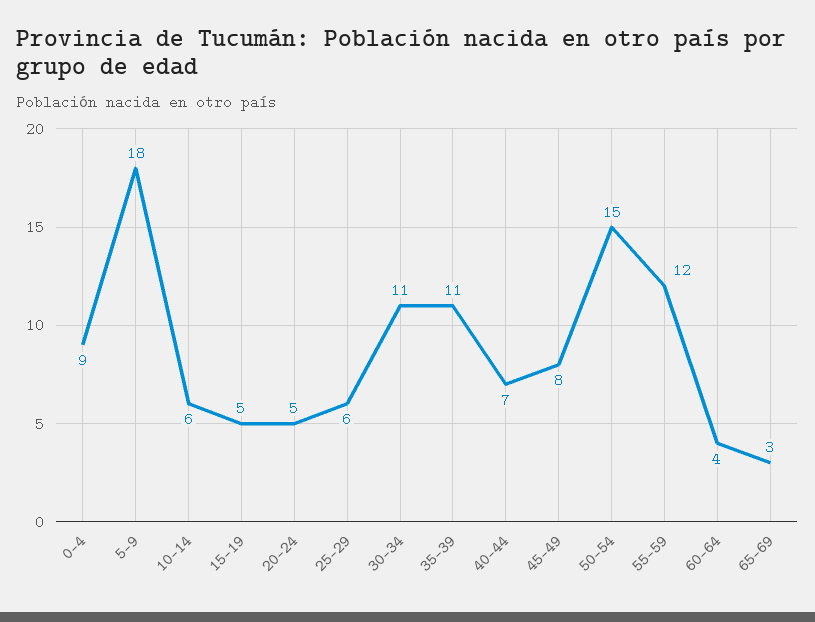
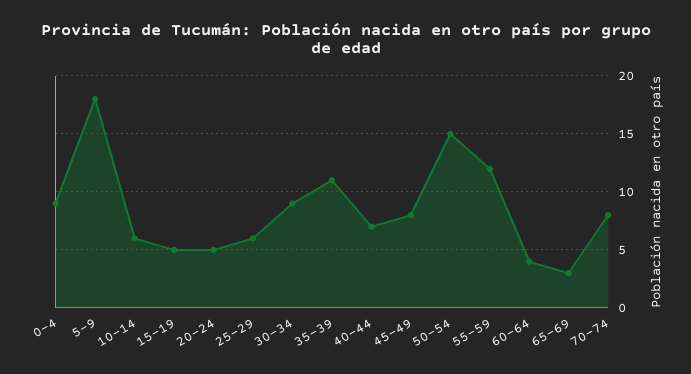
30-34: 11 -> 9
70-74: none -> 8

